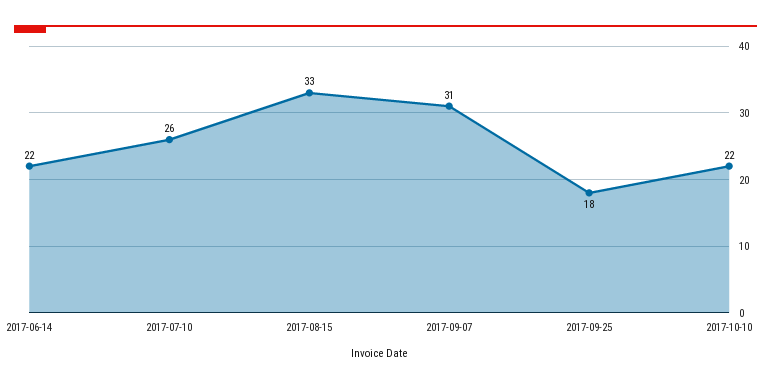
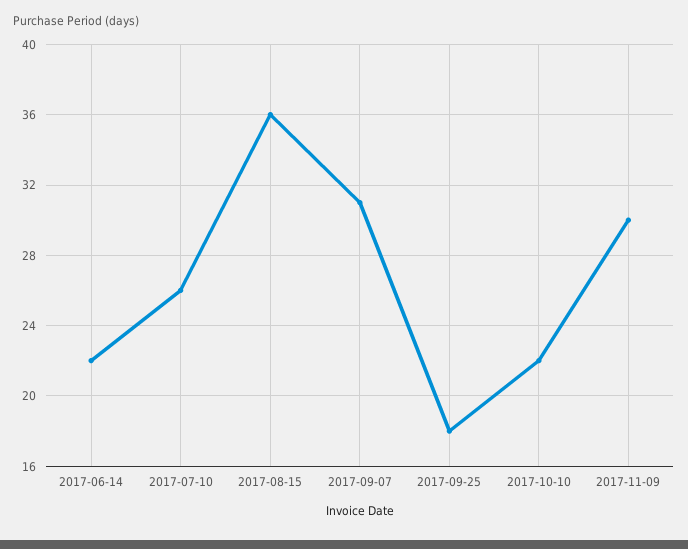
2017-08-15: 33 -> 36
2017-11-09: none -> 30

